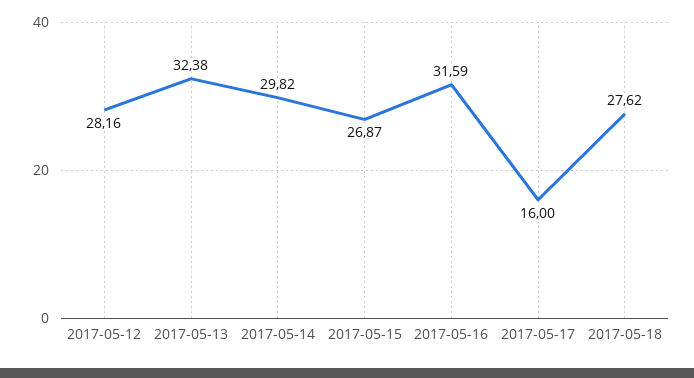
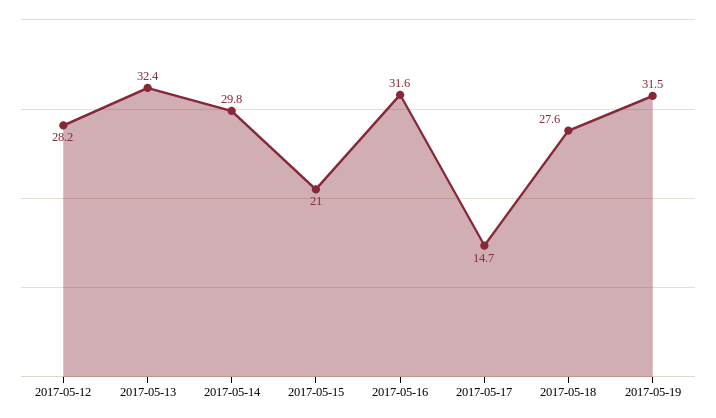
2017-05-15: 26.87 -> 21
2017-05-17: 16 -> 14.7
2017-05-19: none -> 31.5

